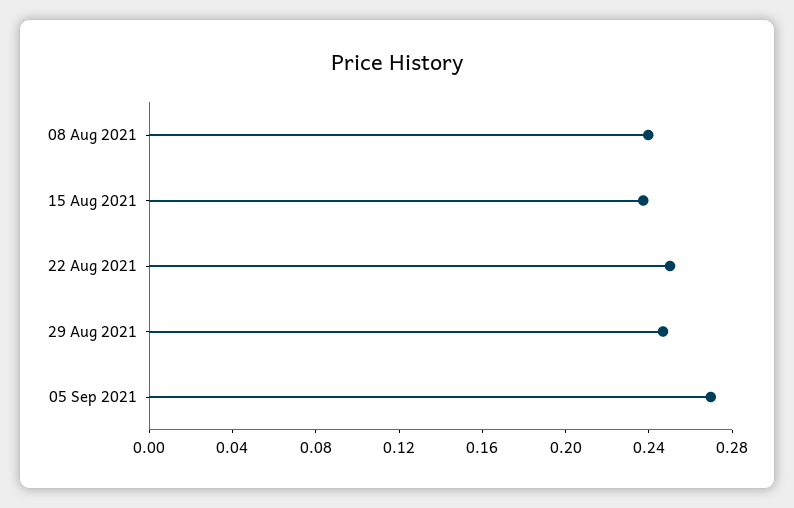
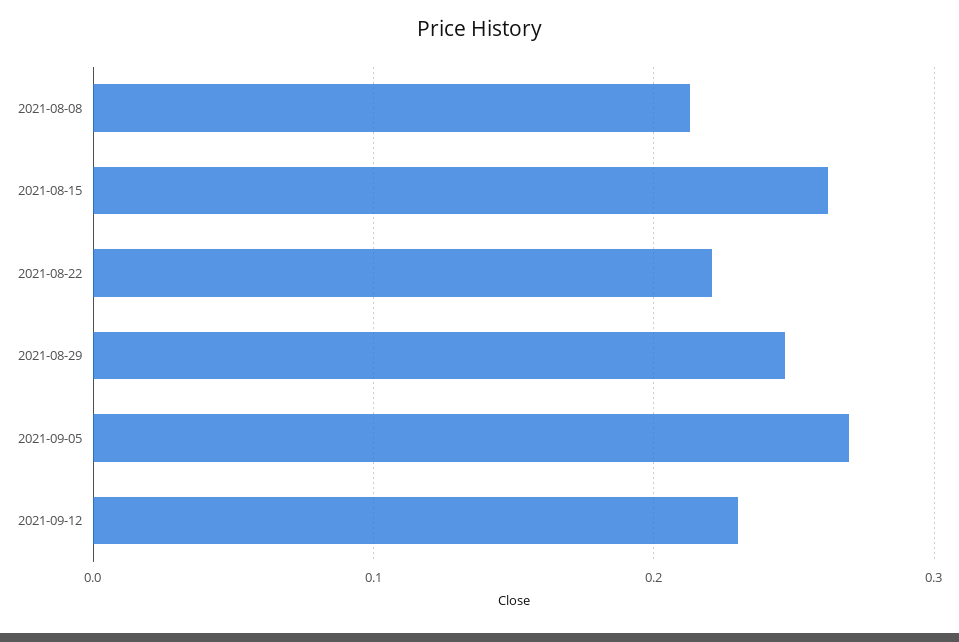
08 Aug 2021: 0.24 -> 0.21
15 Aug 2021: 0.24 -> 0.26
22 Aug 2021: 0.25 -> 0.22
2021-09-12: none -> 0.23

